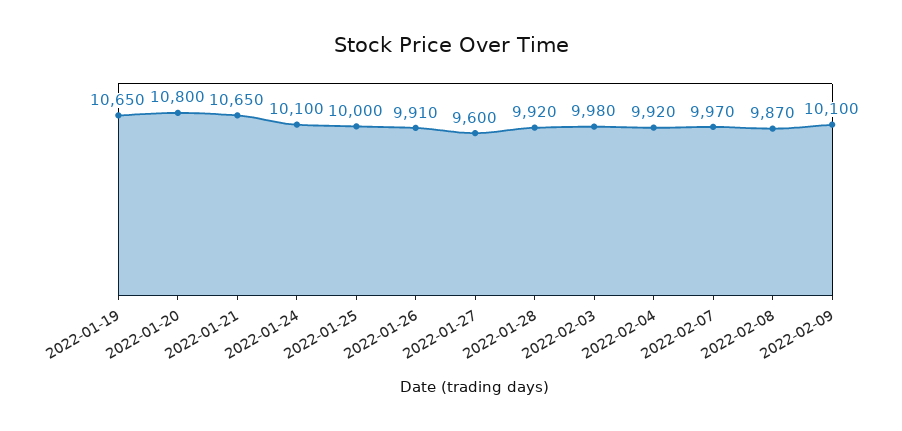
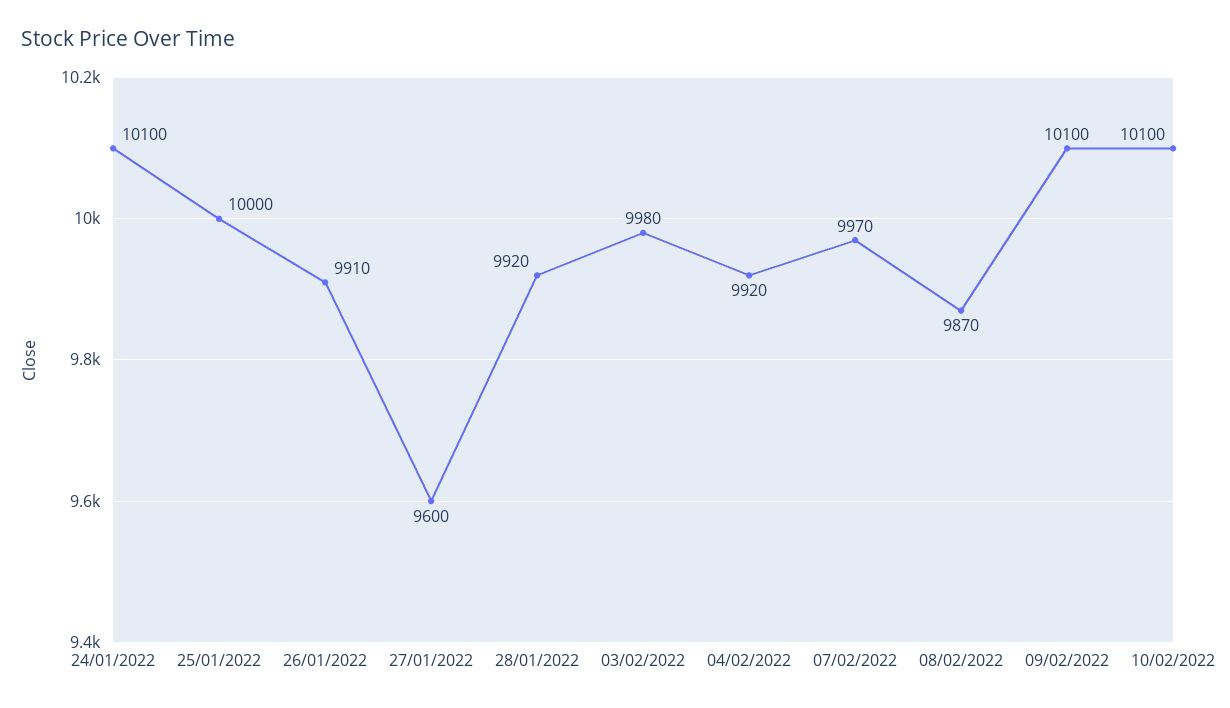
2022-01-19: 10650 -> none
2022-01-20: 10800 -> none
2022-01-21: 10650 -> none
10/02/2022: none -> 10100

